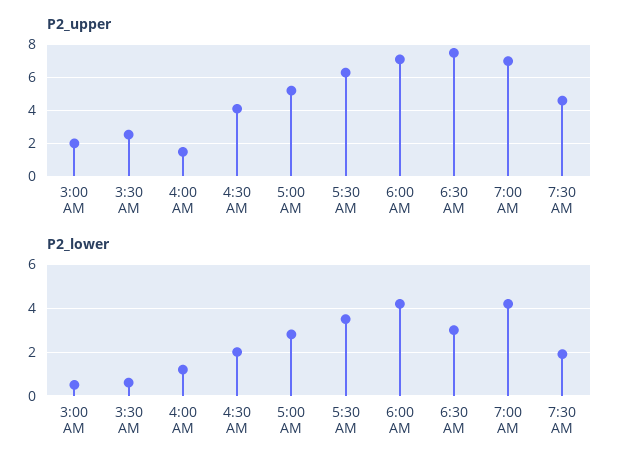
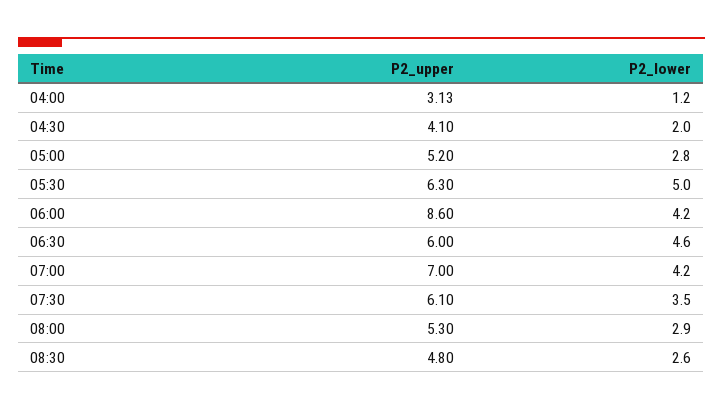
P2_upper, 3:00 AM: 2 -> none
P2_upper, 3:30 AM: 2.5 -> none
P2_upper, 4:00 AM: 1.5 -> 3.13
P2_upper, 6:00 AM: 7 -> 8.6
P2_upper, 6:30 AM: 7.5 -> 6
P2_upper, 7:30 AM: 4.5 -> 6.1
P2_lower, 3:00 AM: 0.5 -> none
P2_lower, 3:30 AM: 0.5 -> none
P2_lower, 5:30 AM: 3.5 -> 5
P2_lower, 6:30 AM: 3 -> 4.6
P2_lower, 7:30 AM: 2 -> 3.5
P2_upper, 08:00: none -> 5.3
P2_lower, 08:00: none -> 2.9
P2_upper, 08:30: none -> 4.8
P2_lower, 08:30: none -> 2.6

